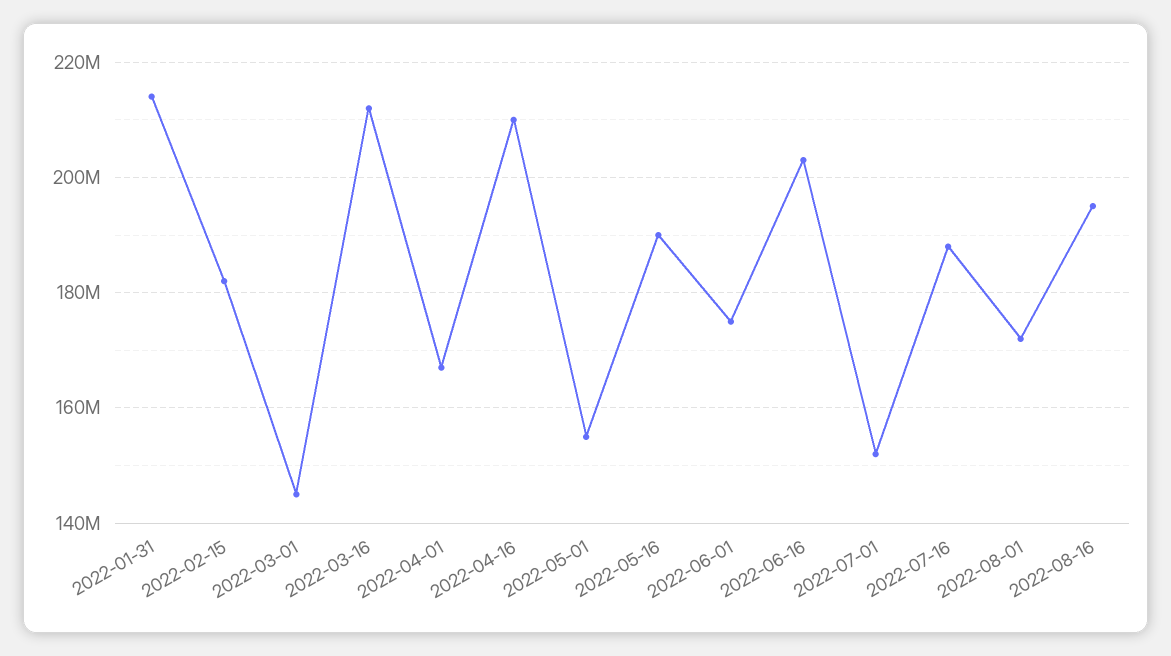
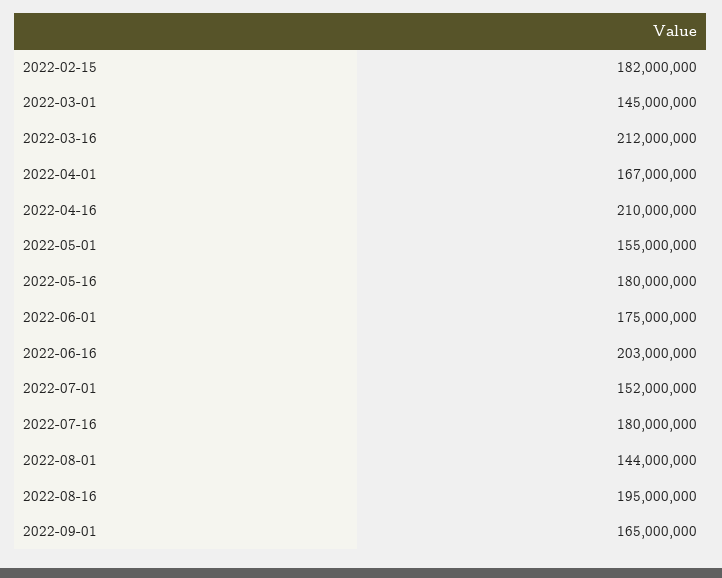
2022-01-31: 214000000 -> none
2022-05-16: 190000000 -> 180000000
2022-07-16: 188000000 -> 180000000
2022-08-01: 172000000 -> 144000000
2022-09-01: none -> 165000000

